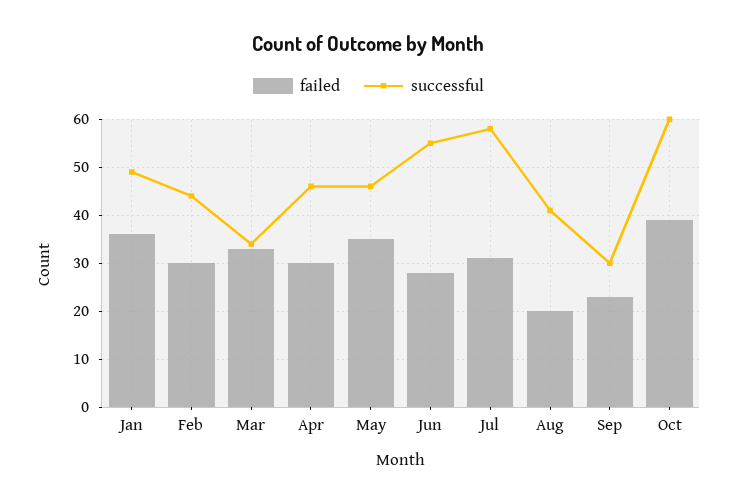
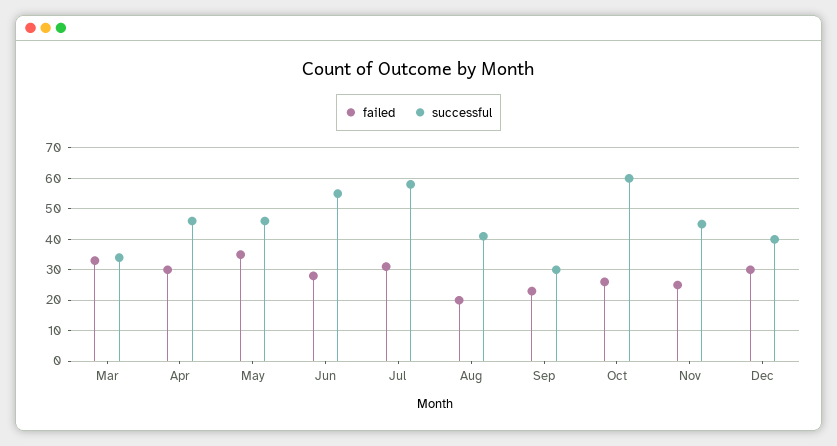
failed, Jan: 35 -> none
successful, Jan: 50 -> none
failed, Feb: 30 -> none
successful, Feb: 45 -> none
failed, Oct: 40 -> 25
failed, Nov: none -> 25
successful, Nov: none -> 45
failed, Dec: none -> 30
successful, Dec: none -> 40

